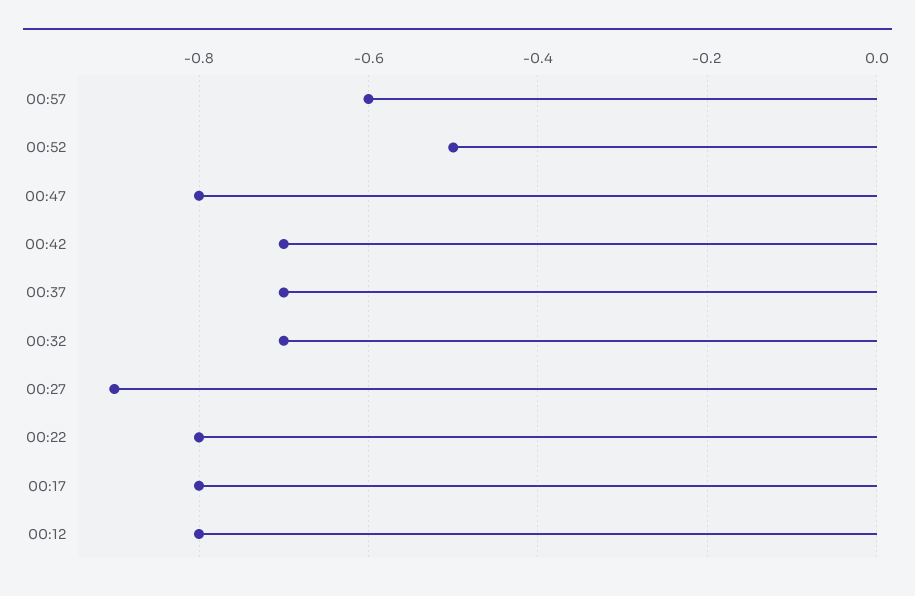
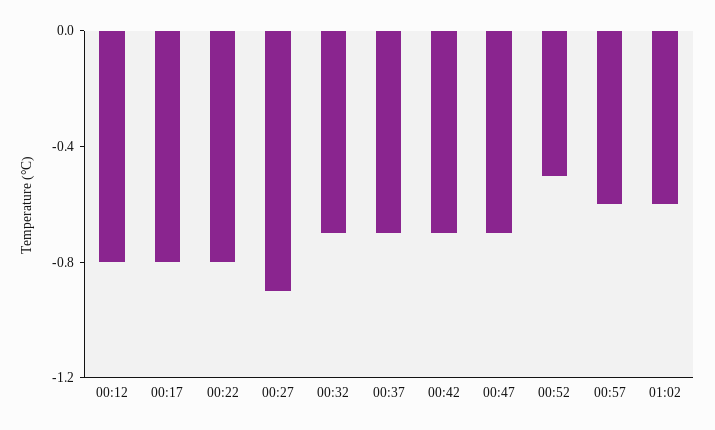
00:47: -0.8 -> -0.7
01:02: none -> -0.6

